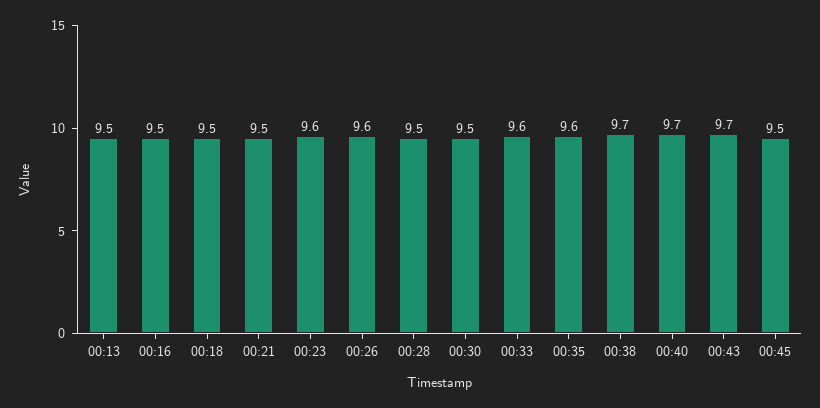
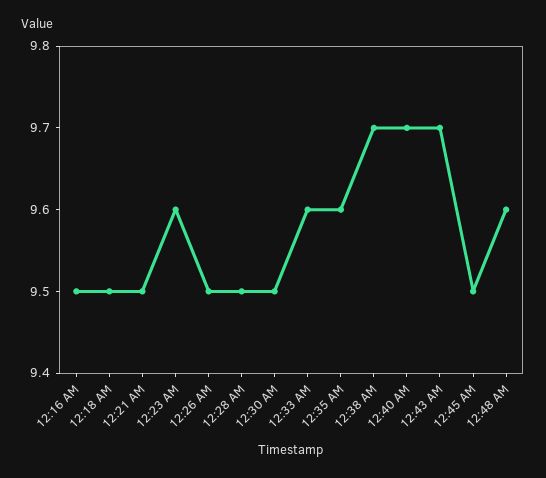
00:13: 9.5 -> none
00:26: 9.6 -> 9.5
12:48 AM: none -> 9.6

